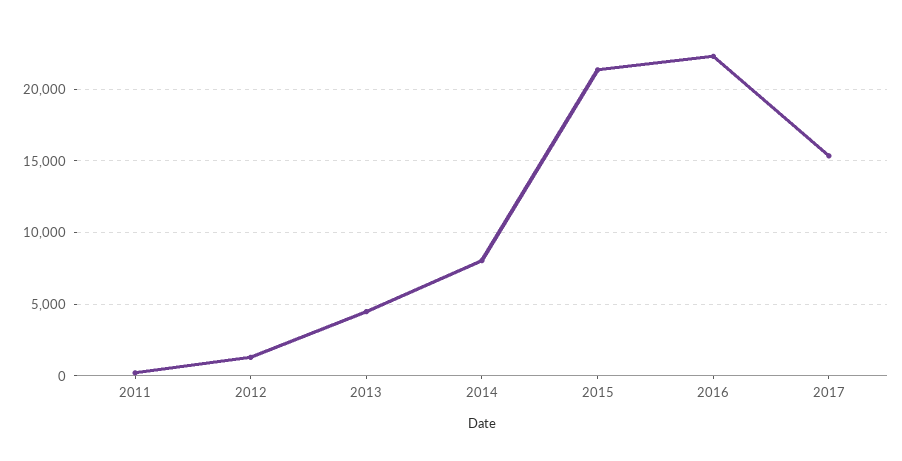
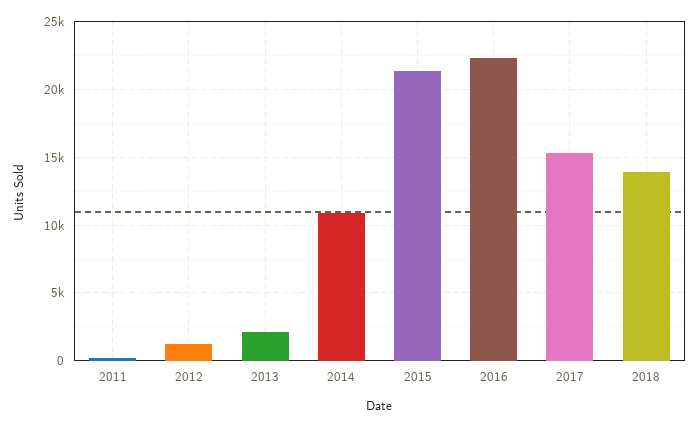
2013: 4500 -> 2000
2014: 8000 -> 11000
2018: none -> 14000

